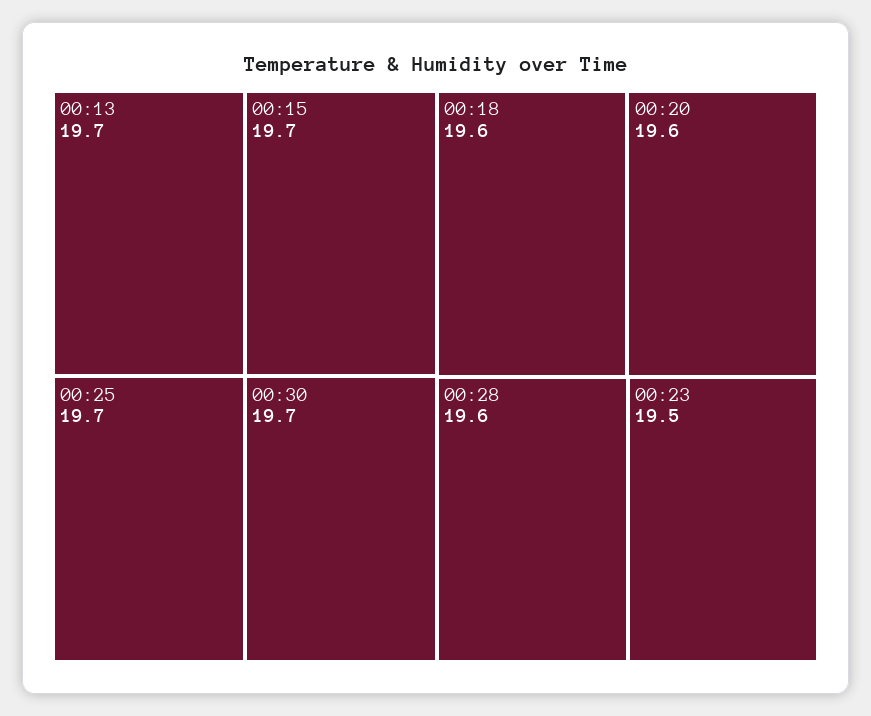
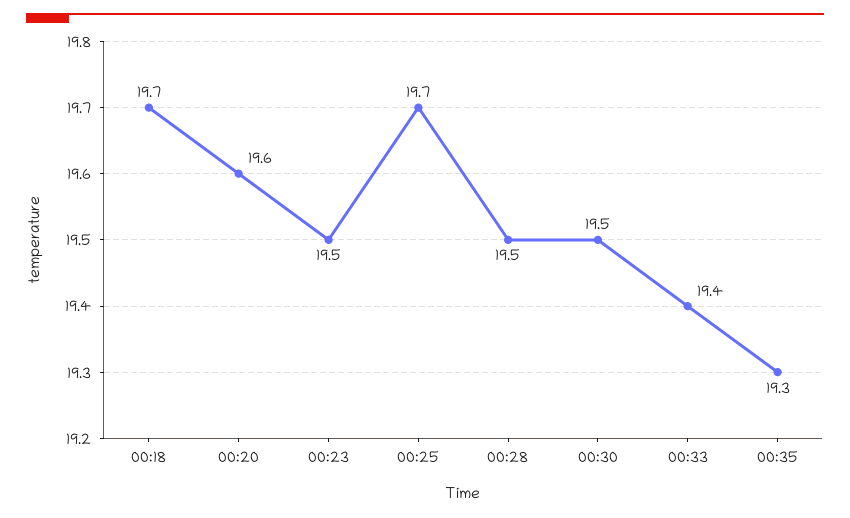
00:13: 19.7 -> none
00:15: 19.7 -> none
00:30: 19.7 -> 19.5
00:18: 19.6 -> 19.7
00:28: 19.6 -> 19.5
00:33: none -> 19.4
00:35: none -> 19.3

